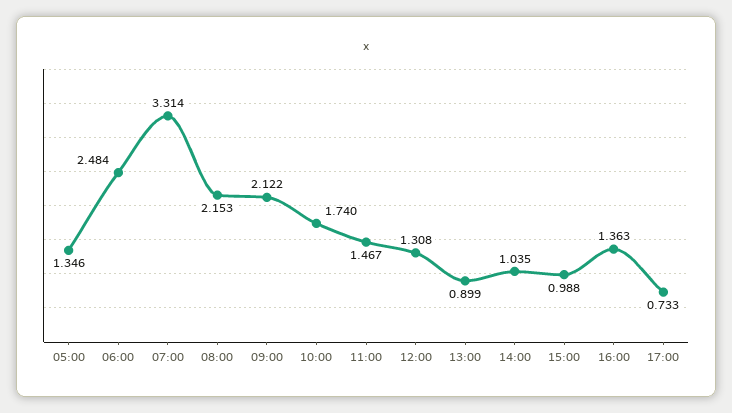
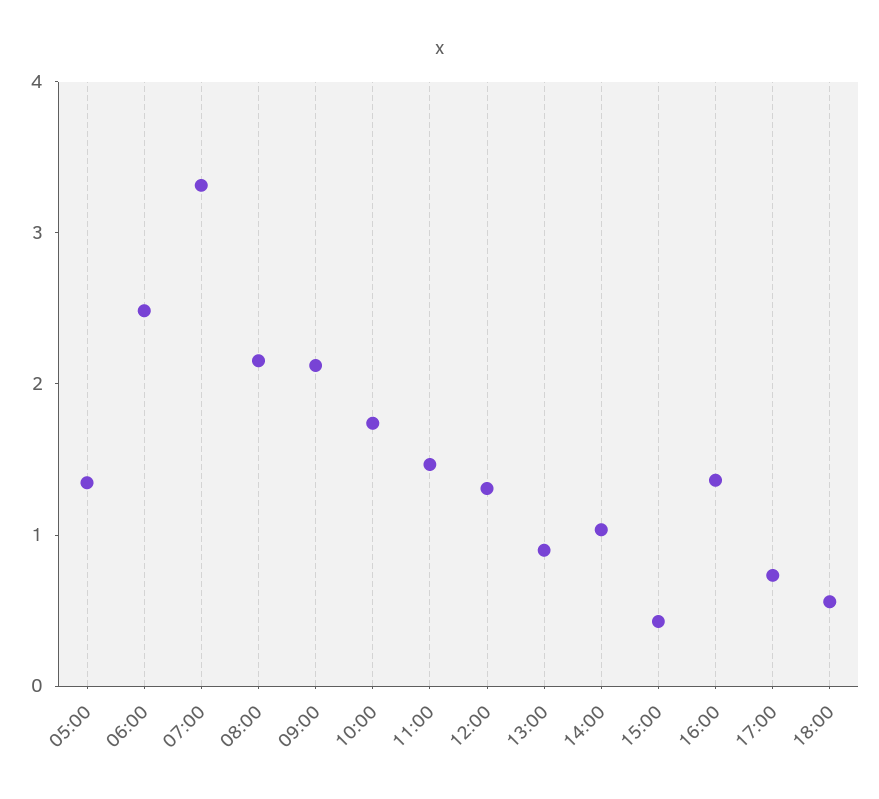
15:00: 0.988 -> 0.4
18:00: none -> 0.6

